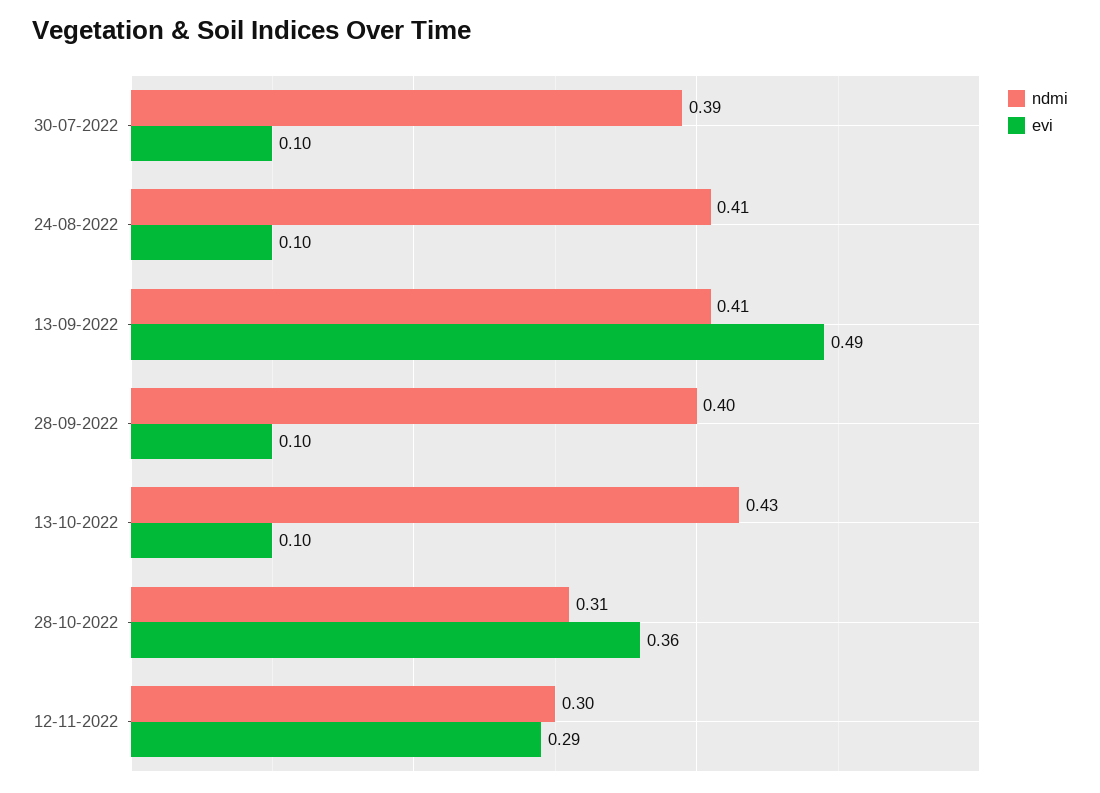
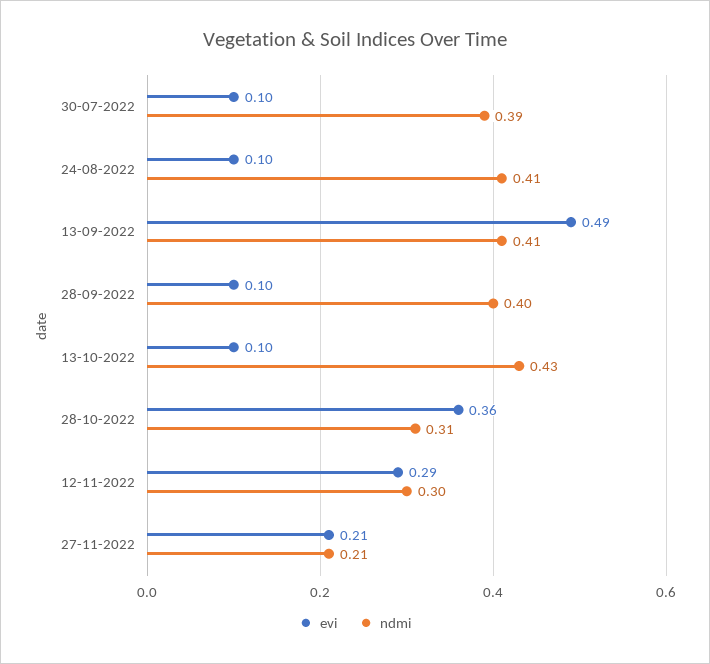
evi, 27-11-2022: none -> 0.21
ndmi, 27-11-2022: none -> 0.21

